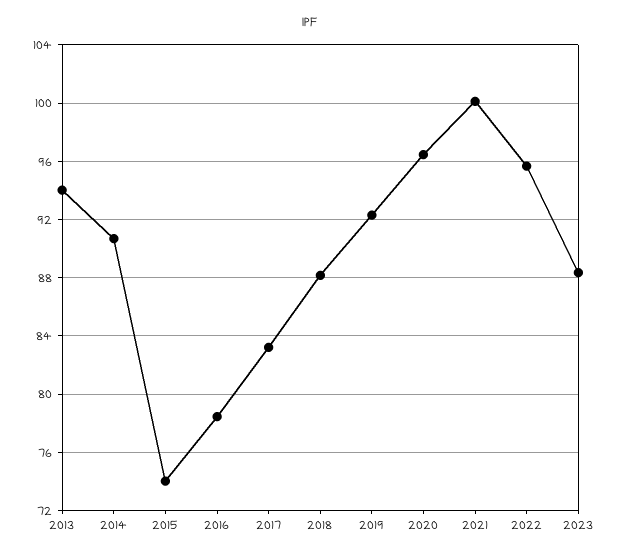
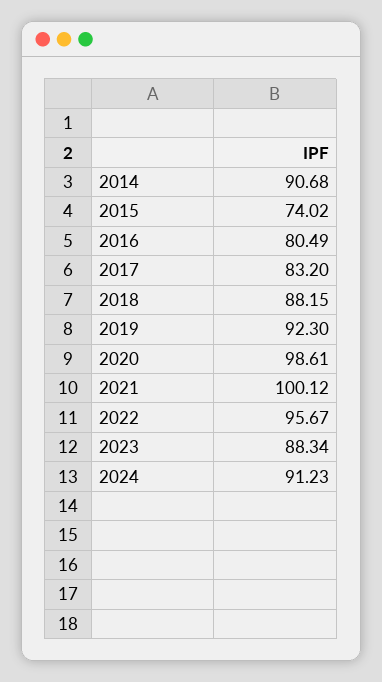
2013: 94 -> none
2016: 78.5 -> 80.49
2020: 96.5 -> 98.61
2024: none -> 91.23

